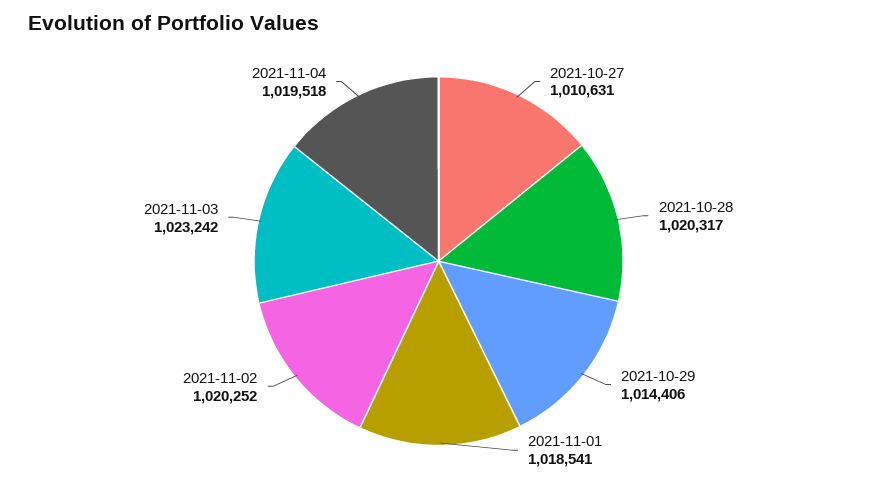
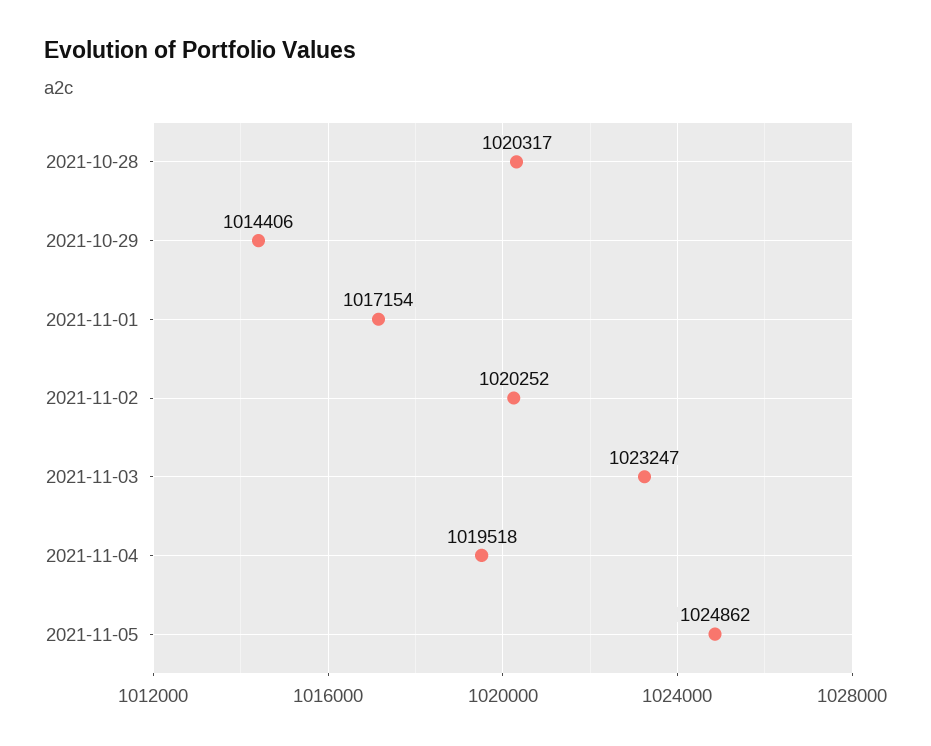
2021-10-27: 1010631 -> none
2021-11-01: 1018541 -> 1017154
2021-11-03: 1023242 -> 1023247
2021-11-05: none -> 1024862

